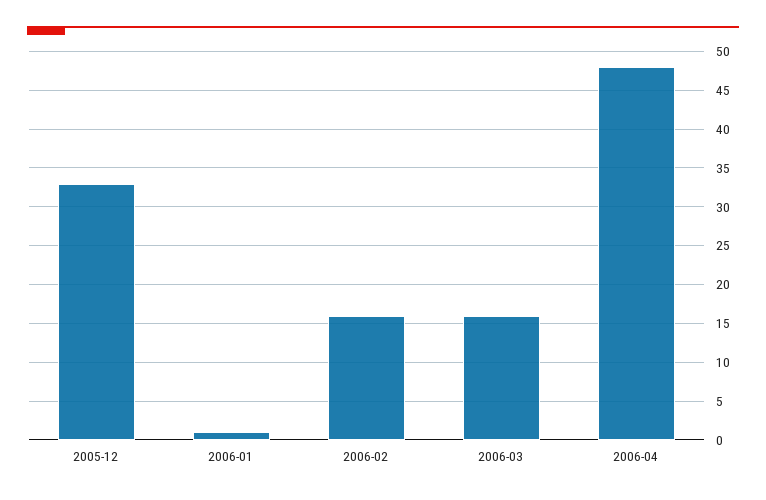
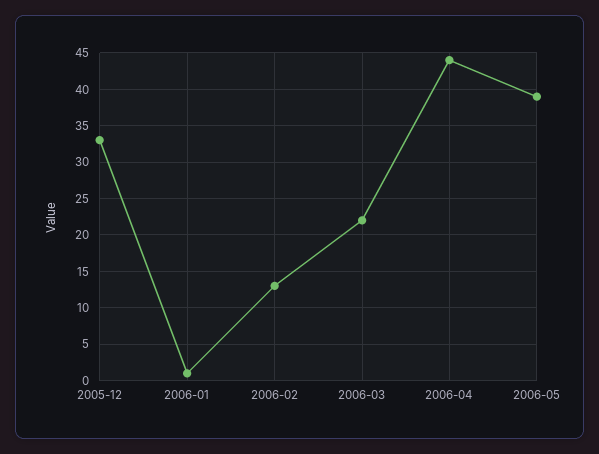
2006-02: 16 -> 13
2006-03: 16 -> 22
2006-04: 48 -> 44
2006-05: none -> 39

